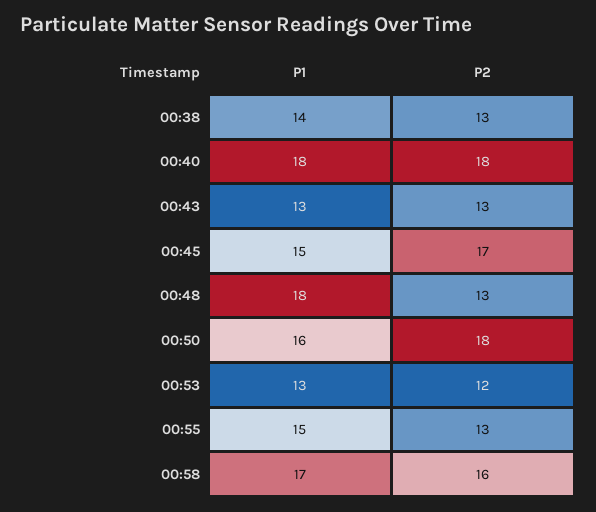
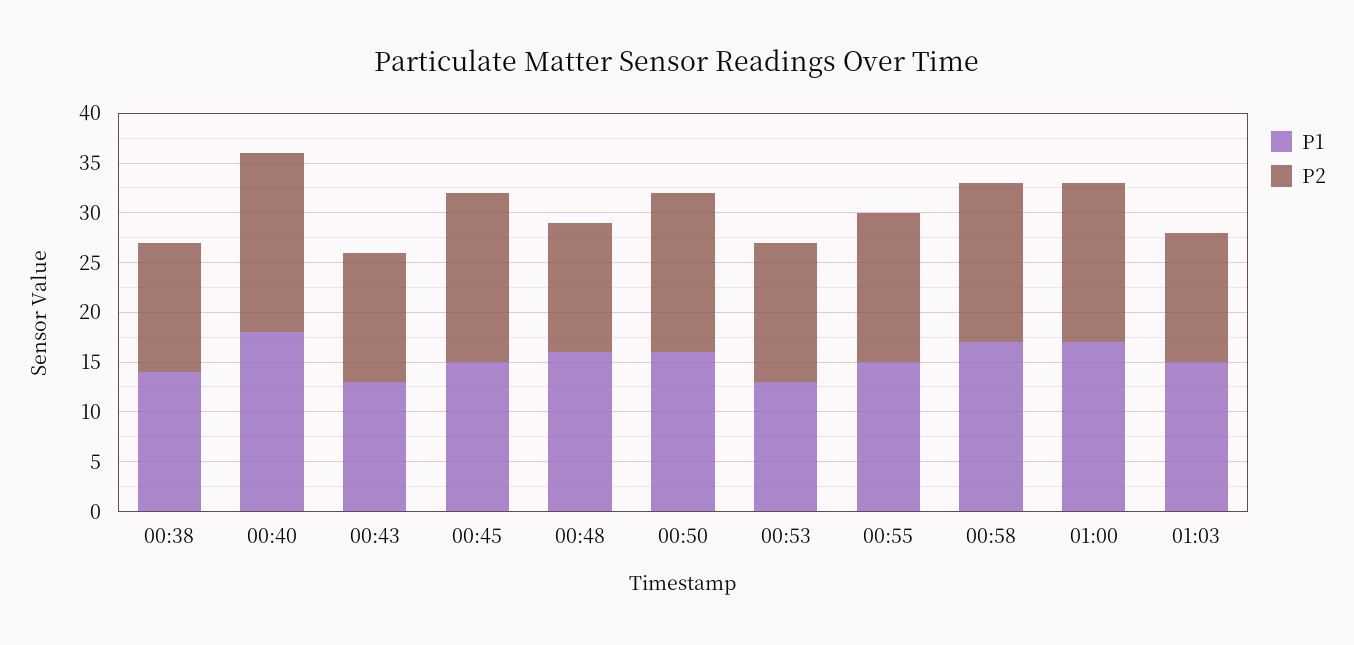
P1, 00:48: 18 -> 16
P2, 00:50: 18 -> 16
P2, 00:53: 12 -> 14
P2, 00:55: 13 -> 15
P1, 01:00: none -> 17
P2, 01:00: none -> 16
P1, 01:03: none -> 15
P2, 01:03: none -> 13

